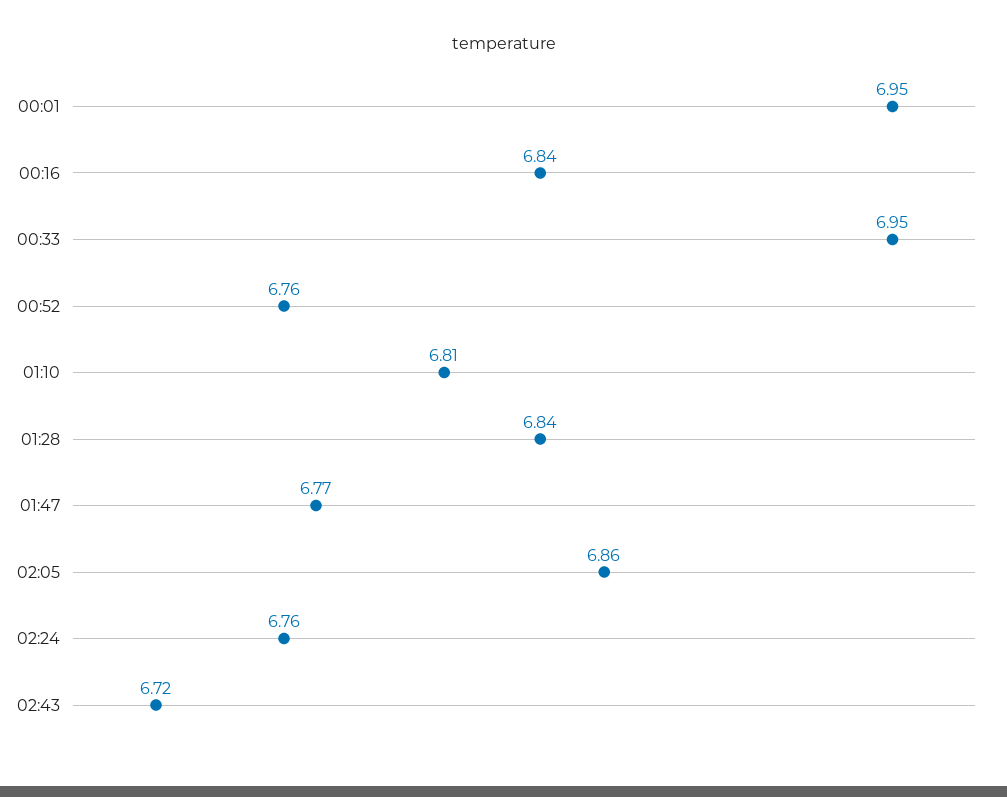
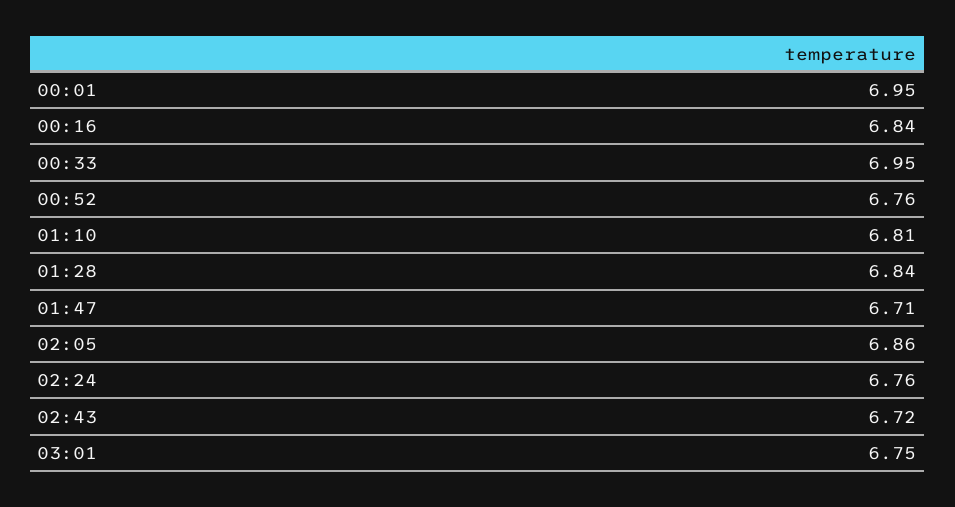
01:47: 6.77 -> 6.71
03:01: none -> 6.75

